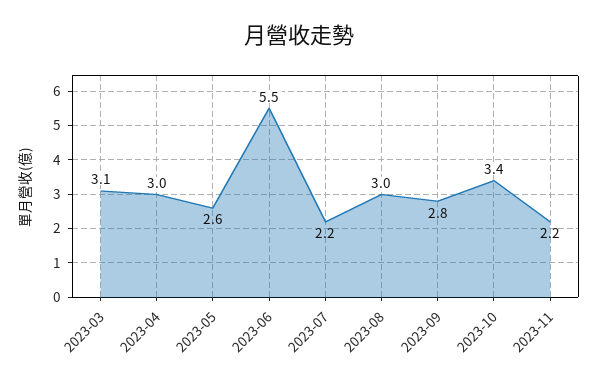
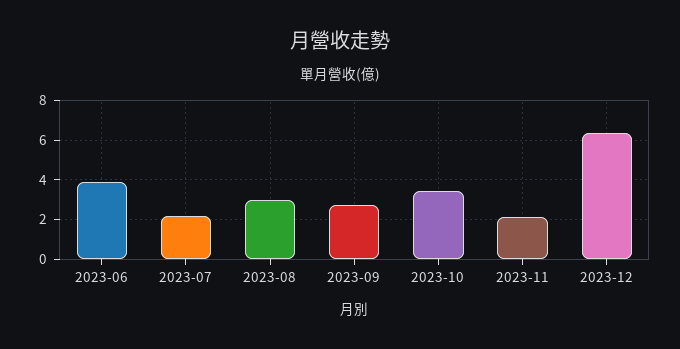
2023-03: 3.1 -> none
2023-04: 3 -> none
2023-05: 2.6 -> none
2023-06: 5.5 -> 4
2023-12: none -> 6.5

